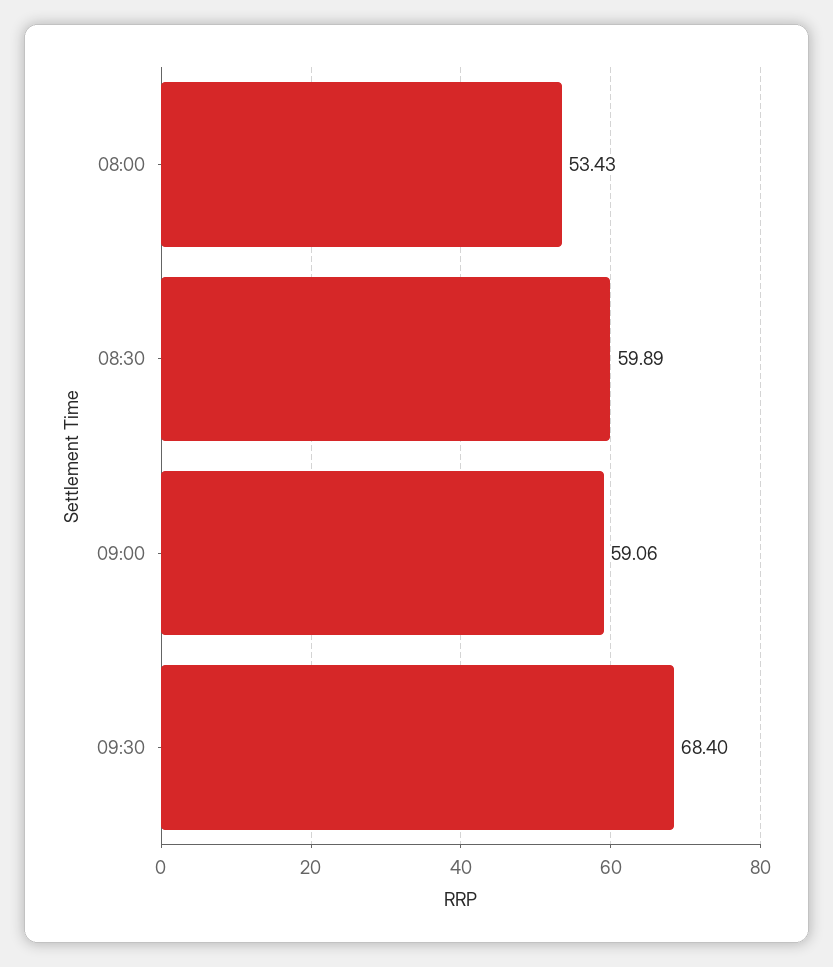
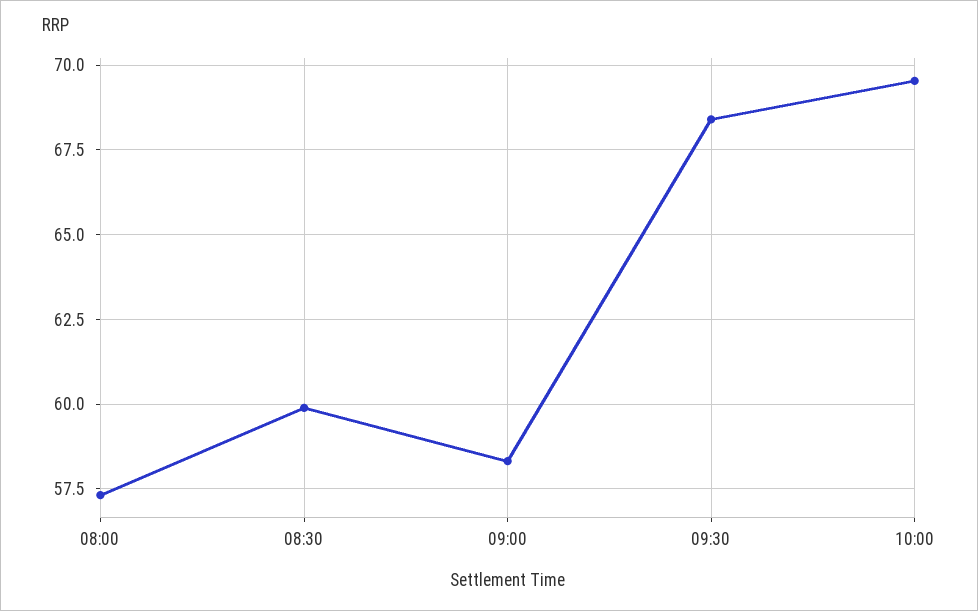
08:00: 53.43 -> 57.25
09:00: 59.06 -> 58.25
10:00: none -> 69.5

